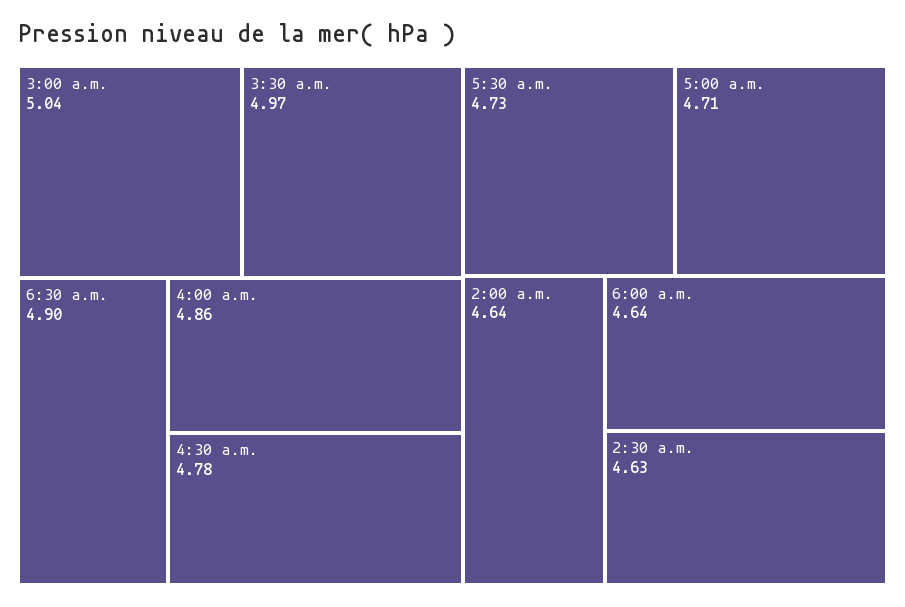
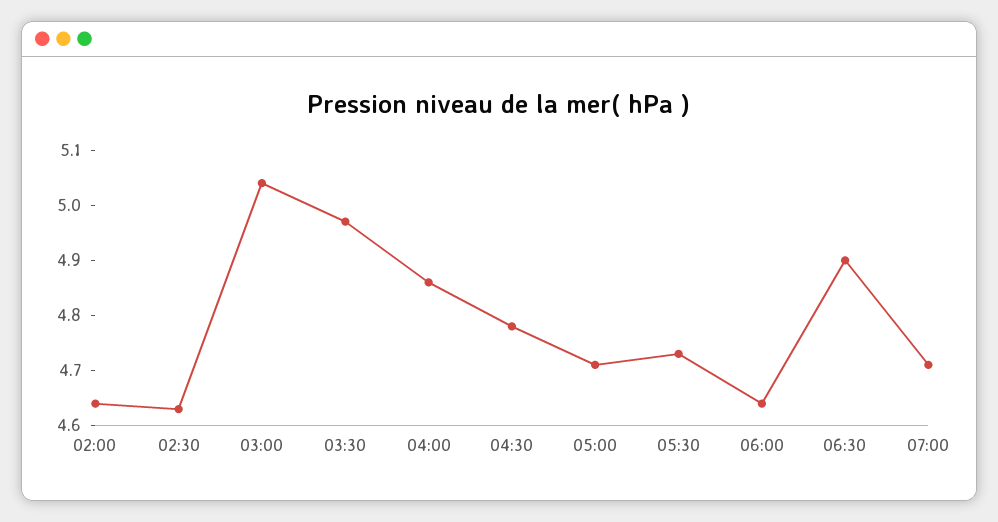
07:00: none -> 4.7

